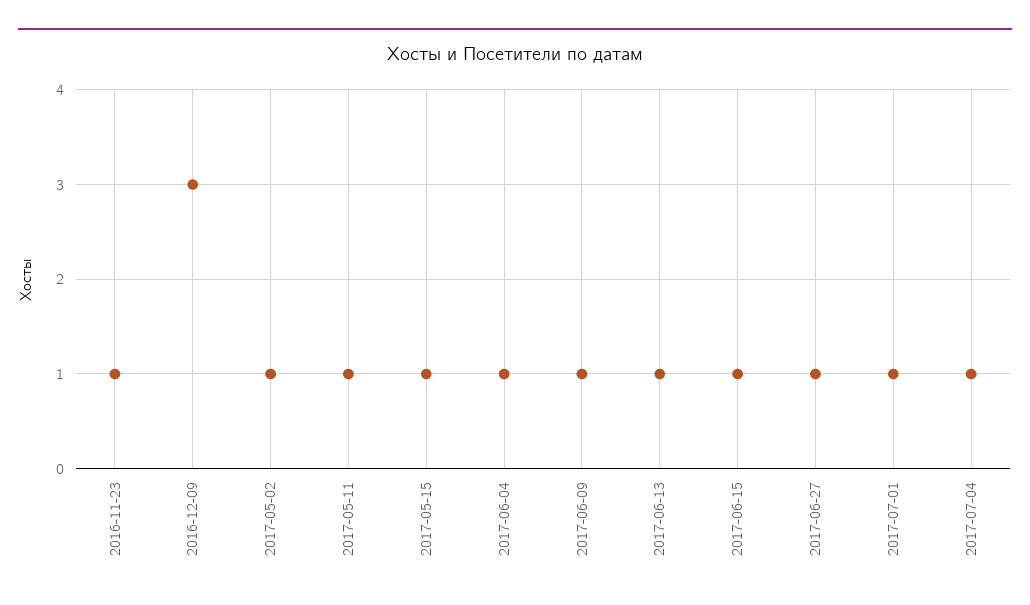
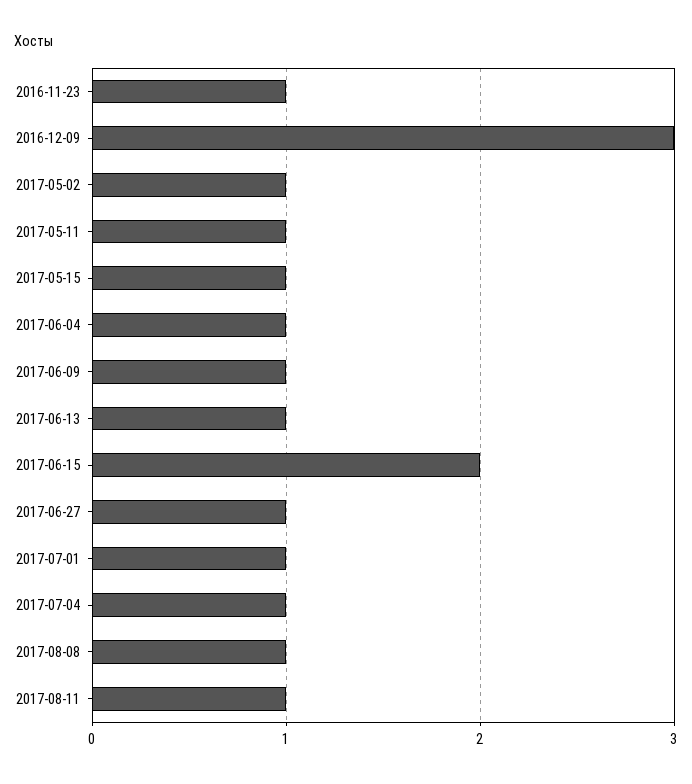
2017-06-15: 1 -> 2
2017-08-08: none -> 1
2017-08-11: none -> 1

